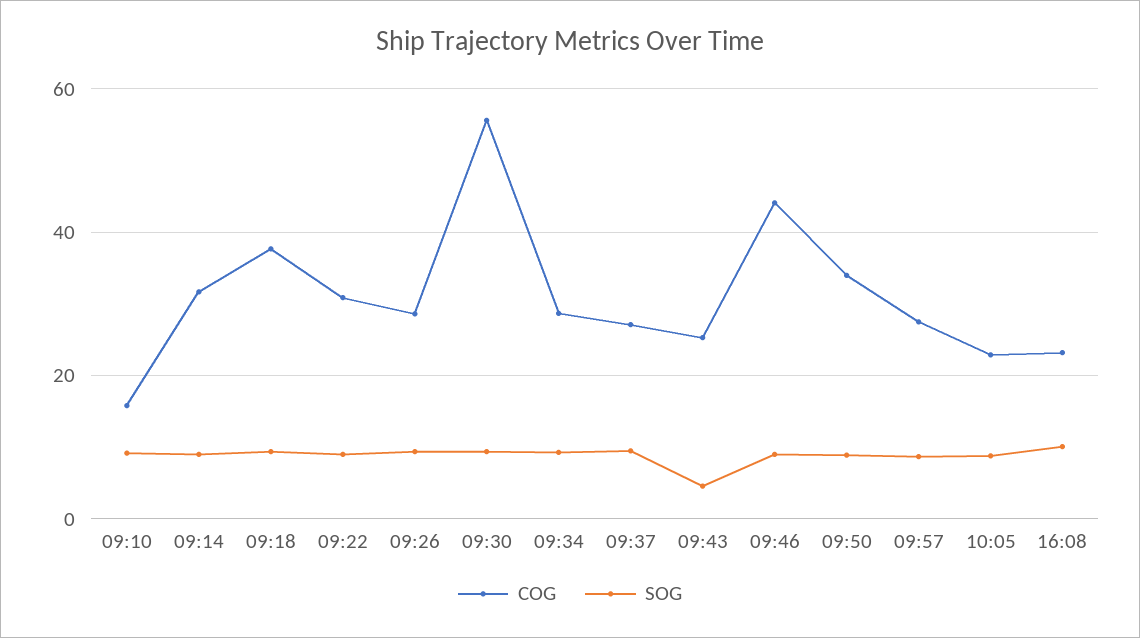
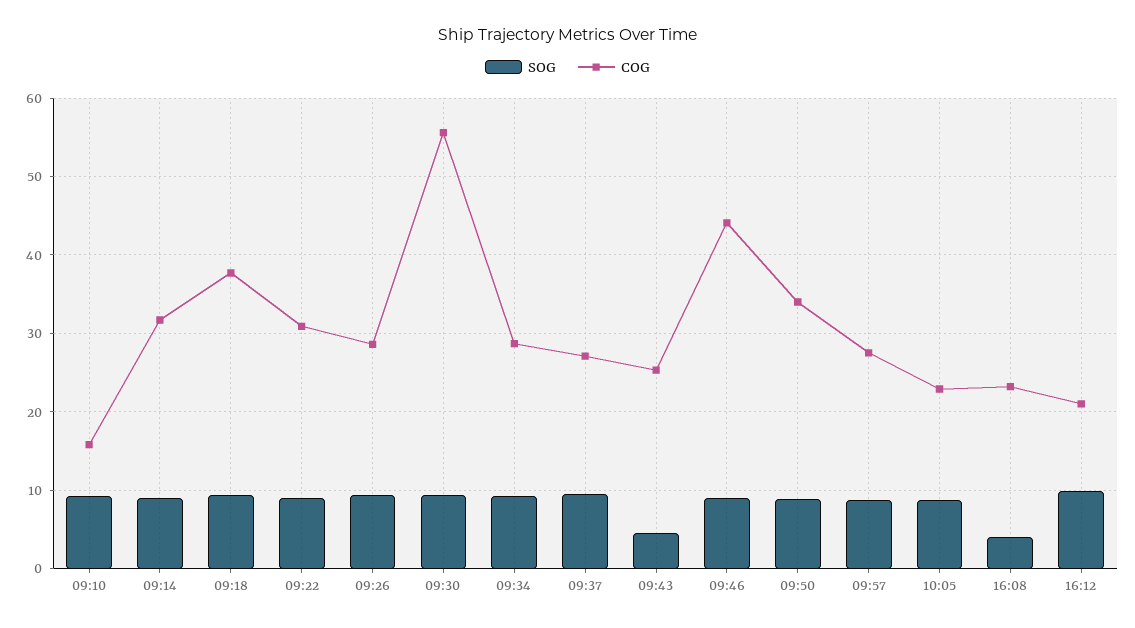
SOG, 16:08: 10 -> 4
SOG, 16:12: none -> 10
COG, 16:12: none -> 21

